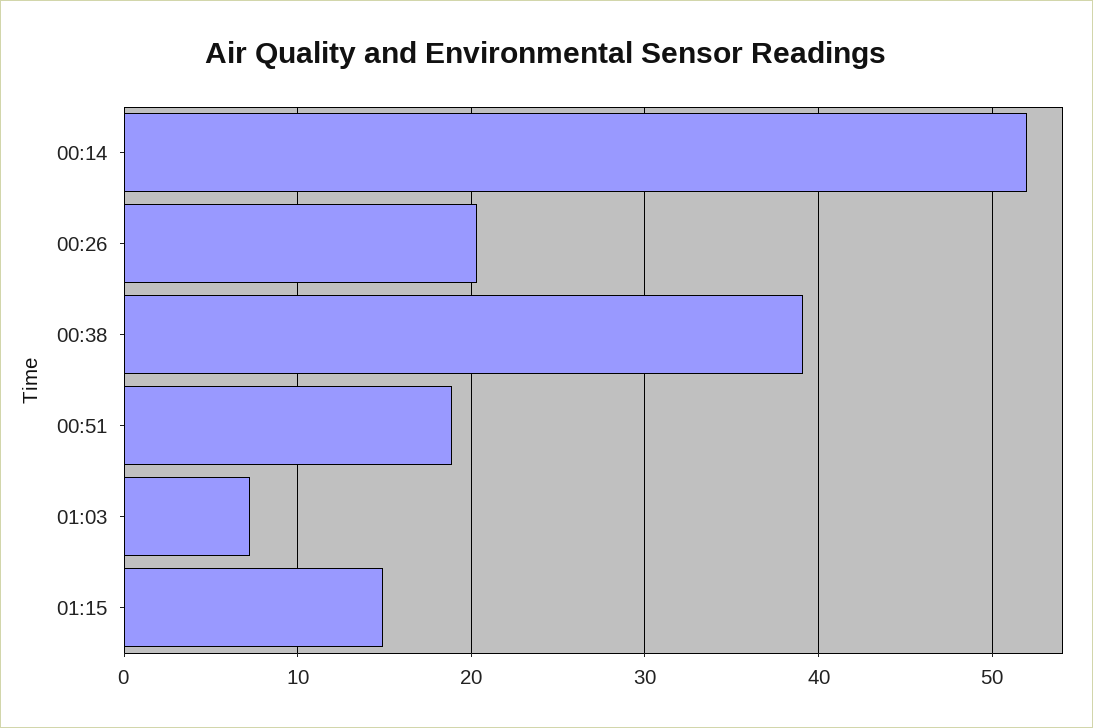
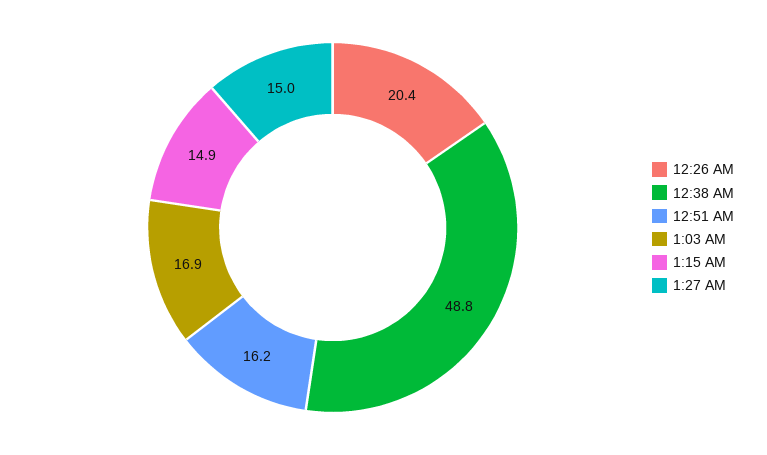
00:14: 52 -> none
00:38: 39 -> 48.8
00:51: 19 -> 16.2
01:03: 7 -> 16.9
1:27 AM: none -> 15

